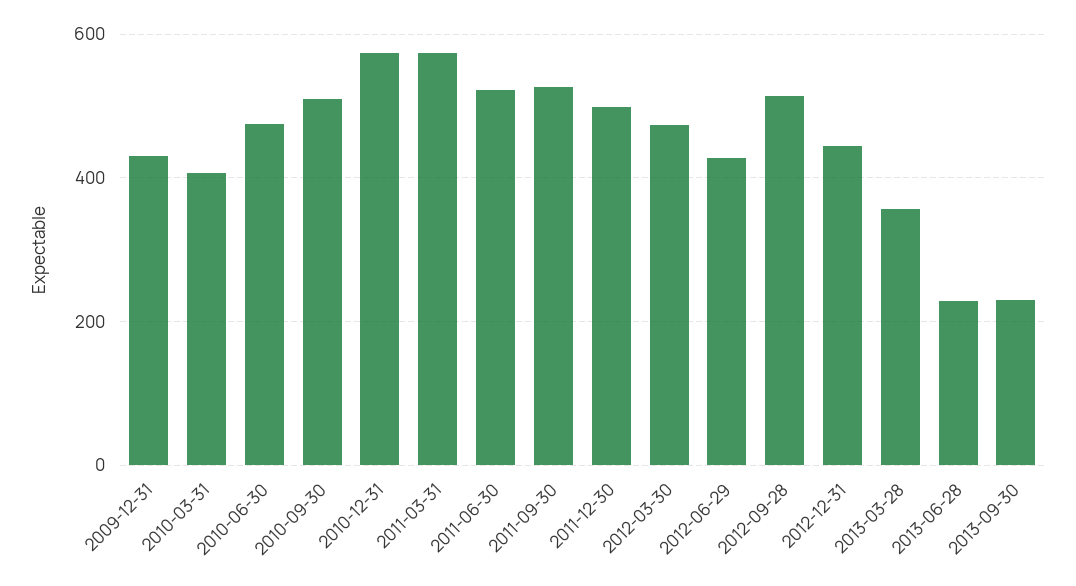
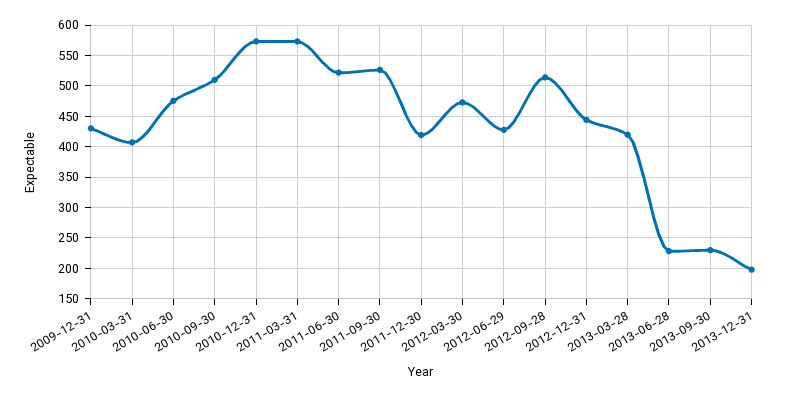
2011-12-30: 500 -> 420
2013-03-28: 360 -> 420
2013-12-31: none -> 200

